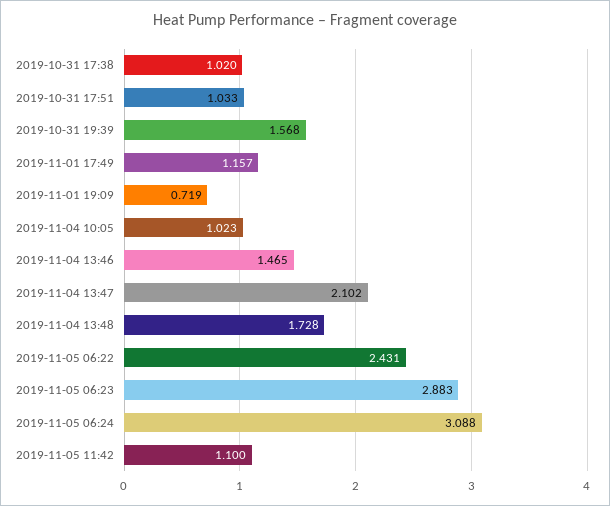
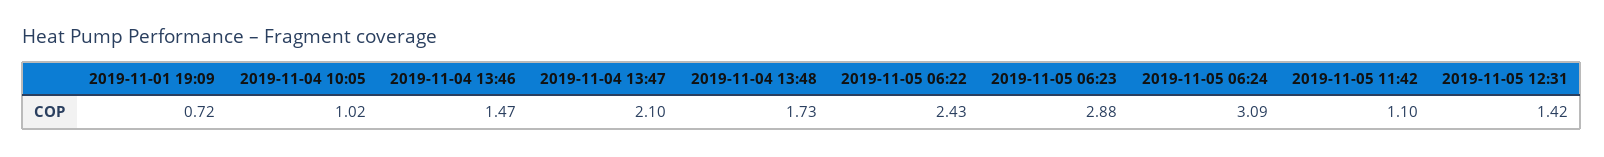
2019-10-31 17:38: 1.02 -> none
2019-10-31 17:51: 1.033 -> none
2019-10-31 19:39: 1.568 -> none
2019-11-01 17:49: 1.157 -> none
2019-11-05 12:31: none -> 1.42

